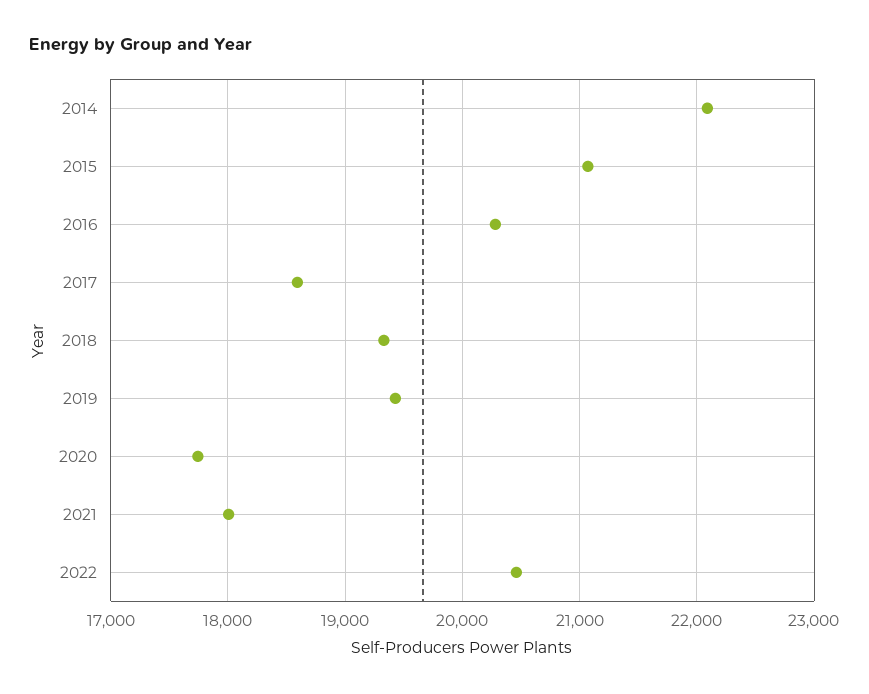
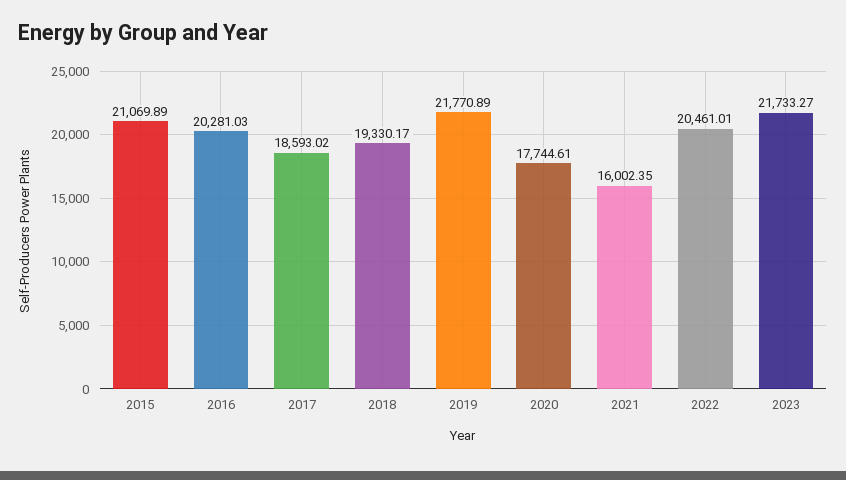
2014: 22100 -> none
2019: 19400 -> 21770.89
2021: 18000 -> 16002.35
2023: none -> 21733.27

